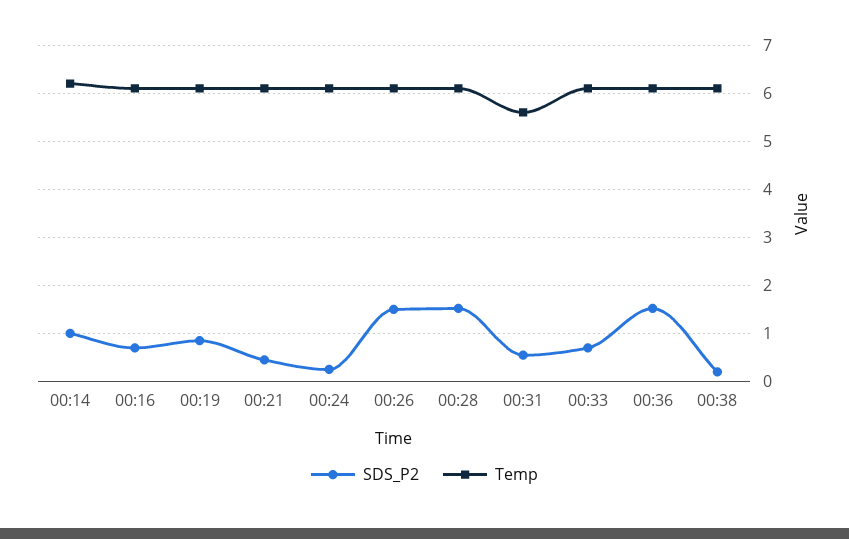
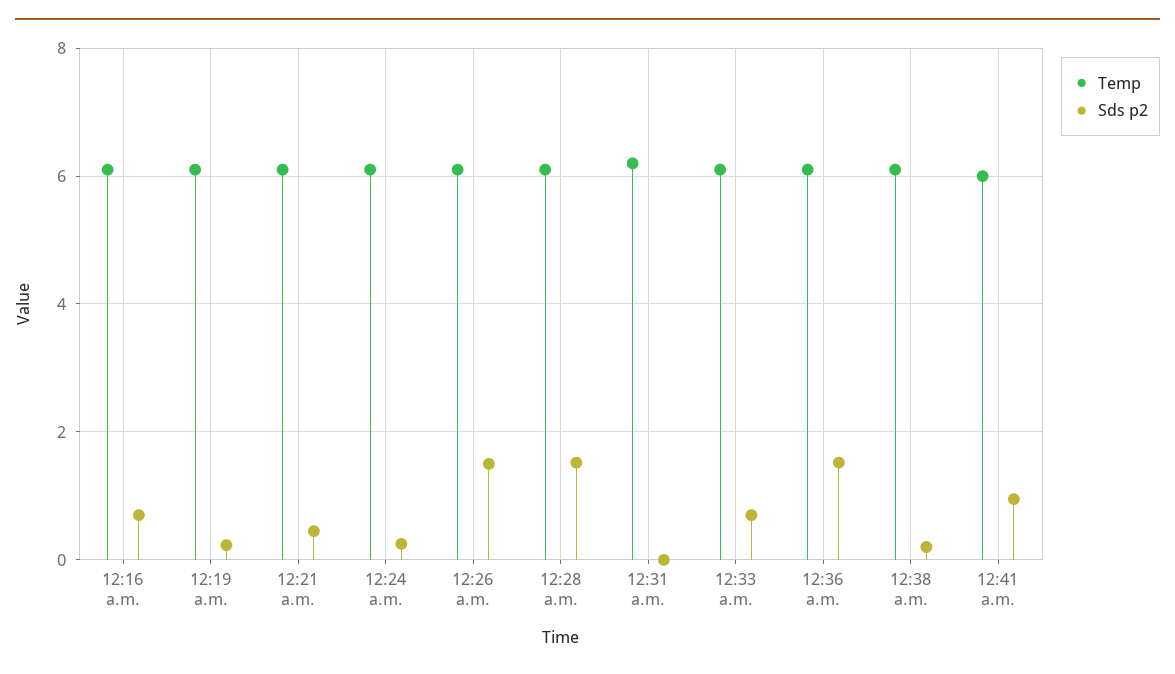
SDS_P2, 00:14: 1 -> none
Temp, 00:14: 6.2 -> none
SDS_P2, 00:19: 0.8 -> 0.2
SDS_P2, 00:31: 0.6 -> 0
Temp, 00:31: 5.6 -> 6.2
Temp, 12:41 a.m.: none -> 6
SDS_P2, 12:41 a.m.: none -> 1

